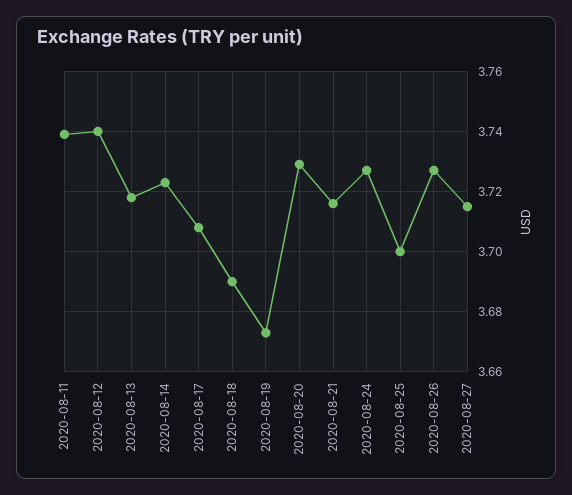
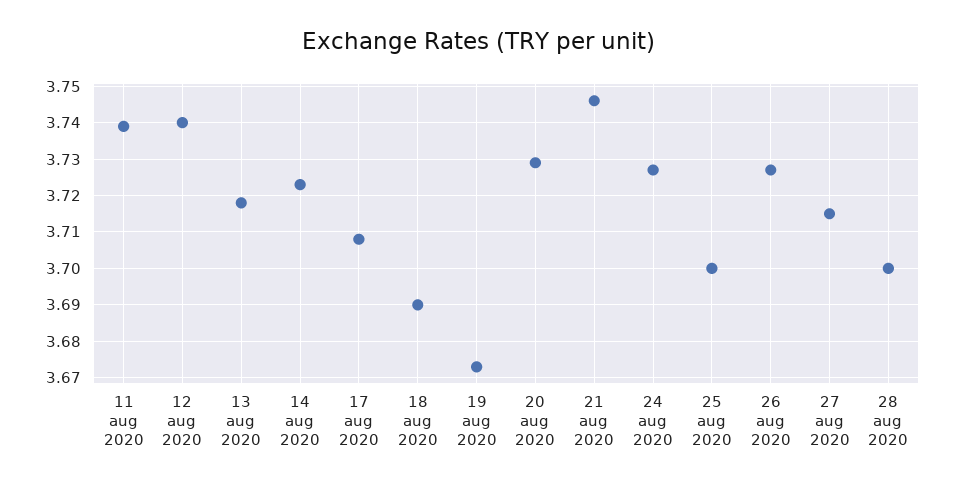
2020-08-21: 3.715 -> 3.745
28 aug 2020: none -> 3.7

